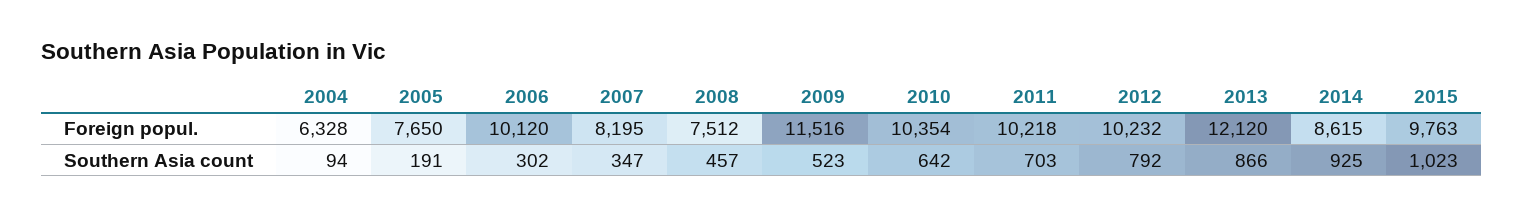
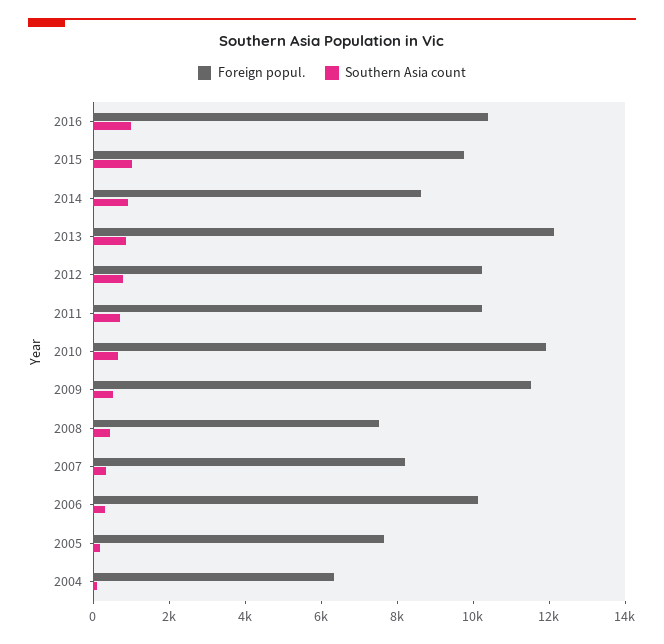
Foreign popul., 2010: 10354 -> 12000
Foreign popul., 2016: none -> 10500
Southern Asia count, 2016: none -> 1000

